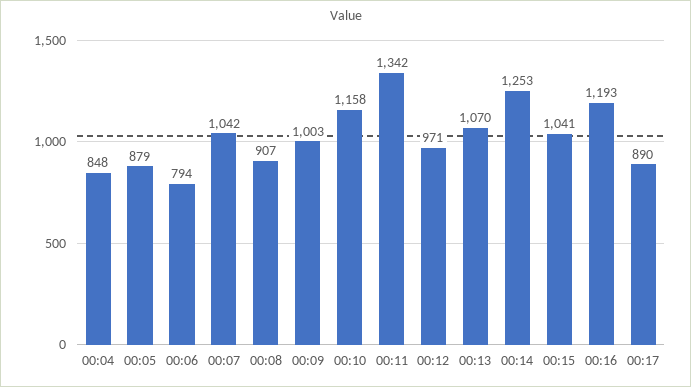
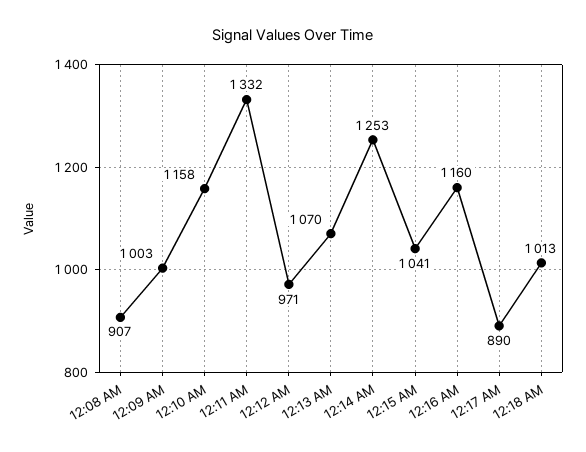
00:04: 848 -> none
00:05: 879 -> none
00:06: 794 -> none
00:07: 1042 -> none
00:11: 1342 -> 1332
00:16: 1193 -> 1160
12:18 AM: none -> 1013

